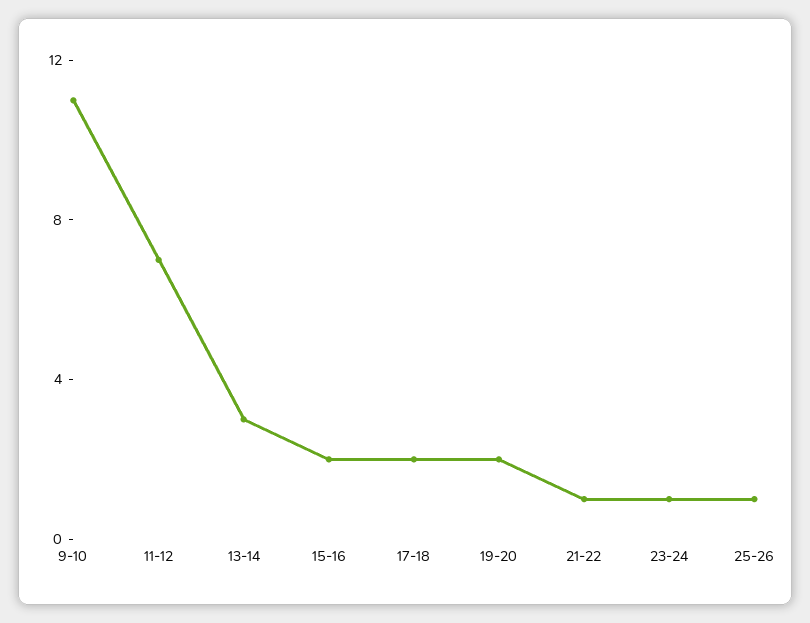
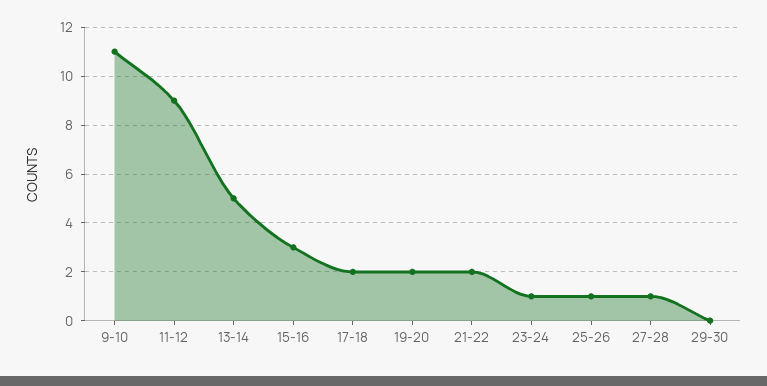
11-12: 7 -> 9
13-14: 3 -> 5
15-16: 2 -> 3
21-22: 1 -> 2
27-28: none -> 1
29-30: none -> 0

